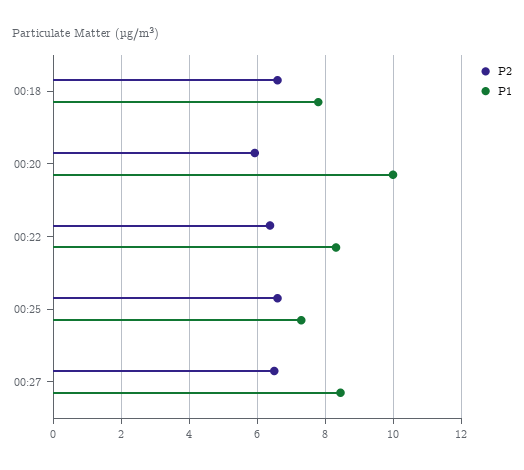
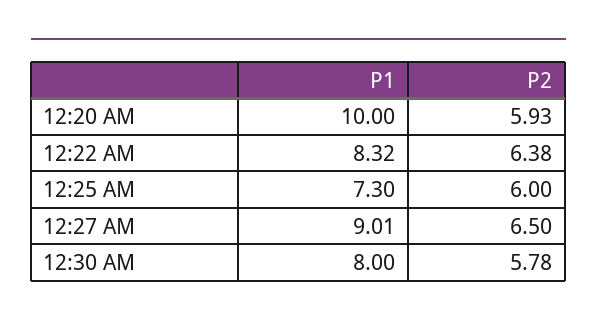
P2, 00:18: 6.6 -> none
P1, 00:18: 7.8 -> none
P2, 00:25: 6.6 -> 6
P1, 00:27: 8.4 -> 9.01
P1, 12:30 AM: none -> 8
P2, 12:30 AM: none -> 5.78

